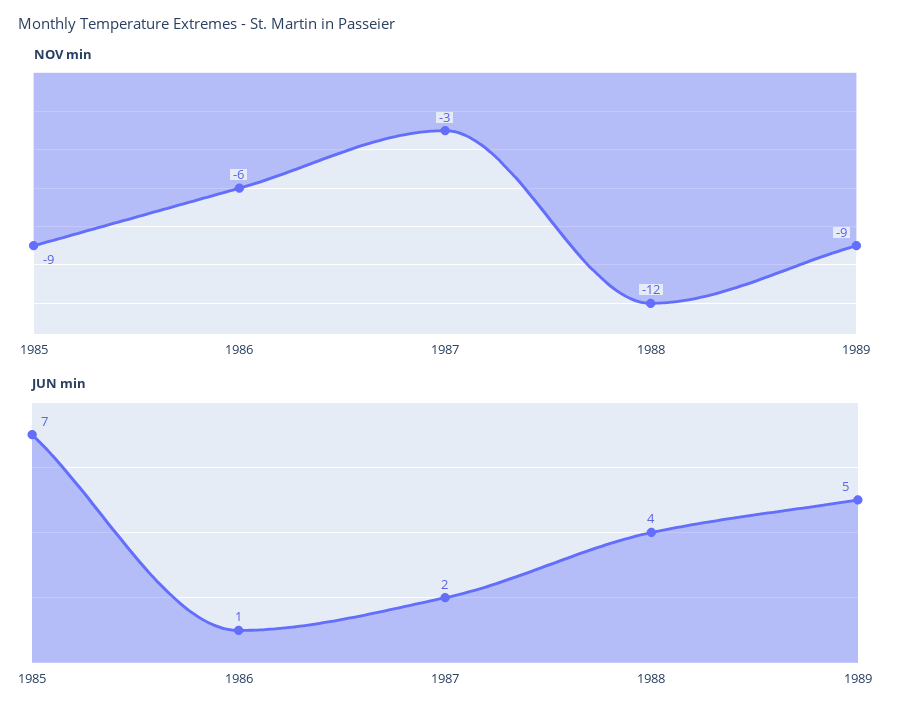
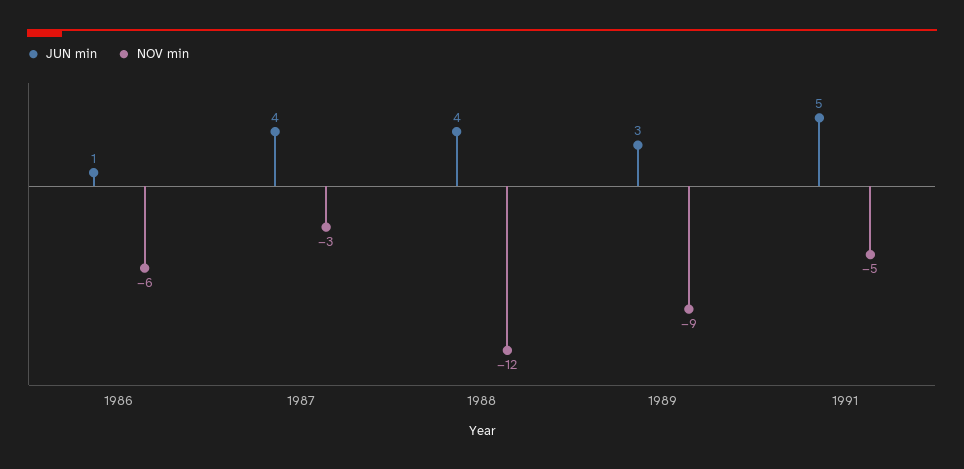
NOV min, 1985: -9 -> none
JUN min, 1985: 7 -> none
JUN min, 1987: 2 -> 4
JUN min, 1989: 5 -> 3
JUN min, 1991: none -> 5
NOV min, 1991: none -> -5

